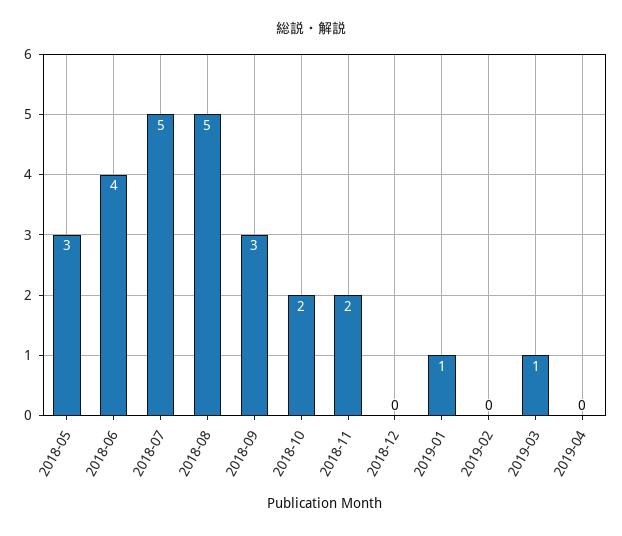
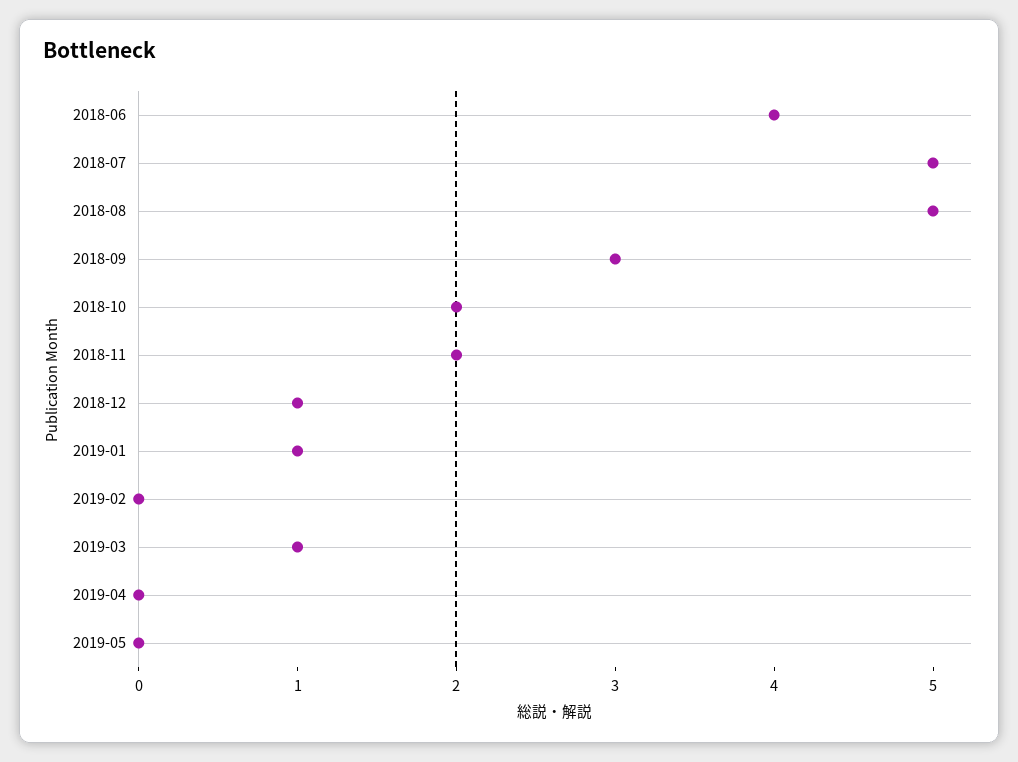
2018-05: 3 -> none
2018-12: 0 -> 1
2019-05: none -> 0

